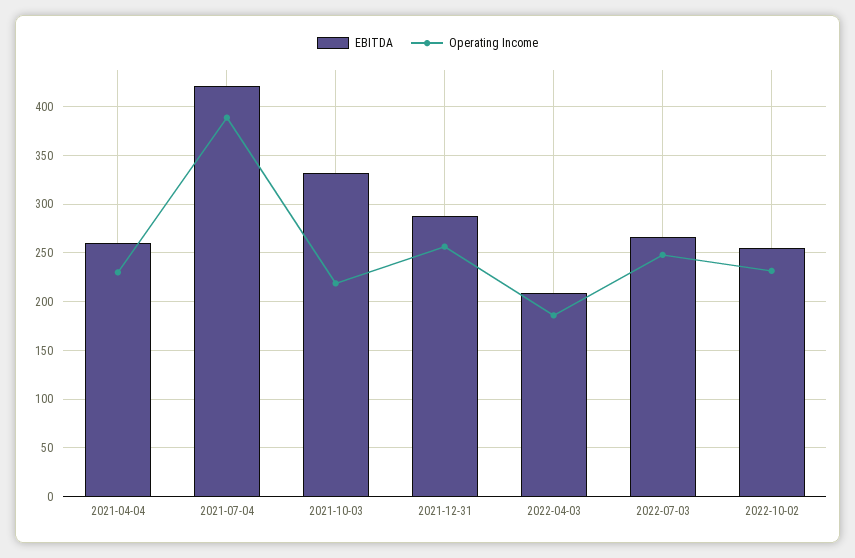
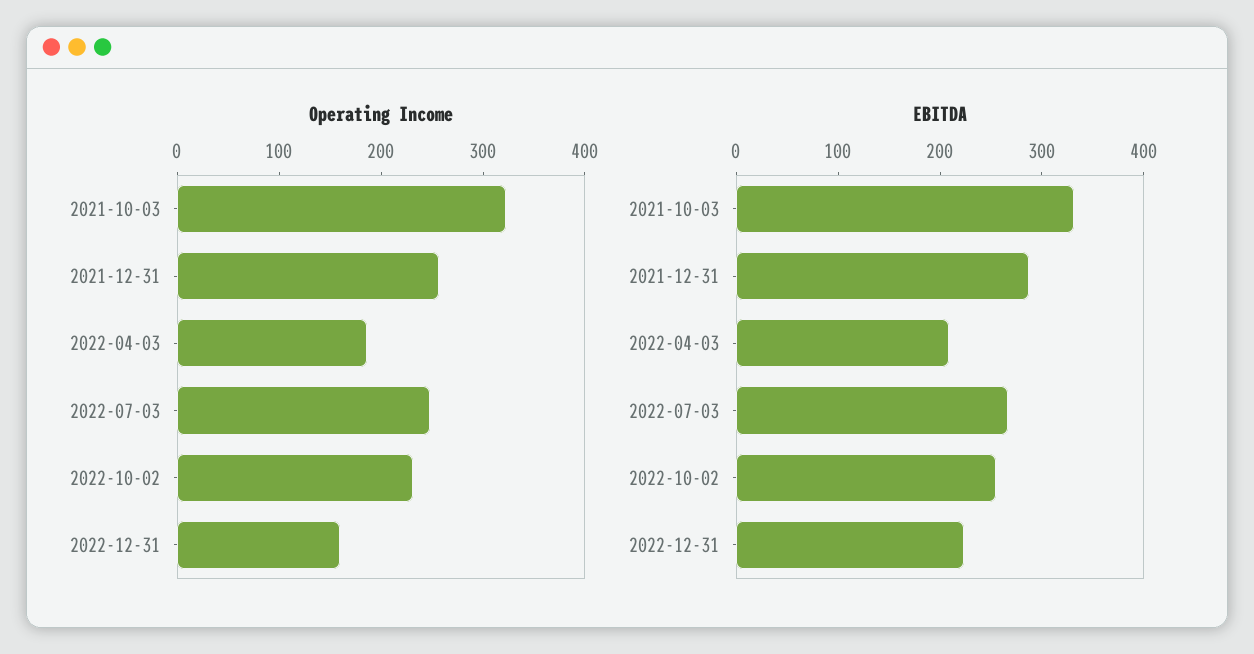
EBITDA, 2021-04-04: 260 -> none
Operating Income, 2021-04-04: 230 -> none
EBITDA, 2021-07-04: 420 -> none
Operating Income, 2021-07-04: 390 -> none
Operating Income, 2021-10-03: 220 -> 320
Operating Income, 2022-12-31: none -> 160
EBITDA, 2022-12-31: none -> 220

